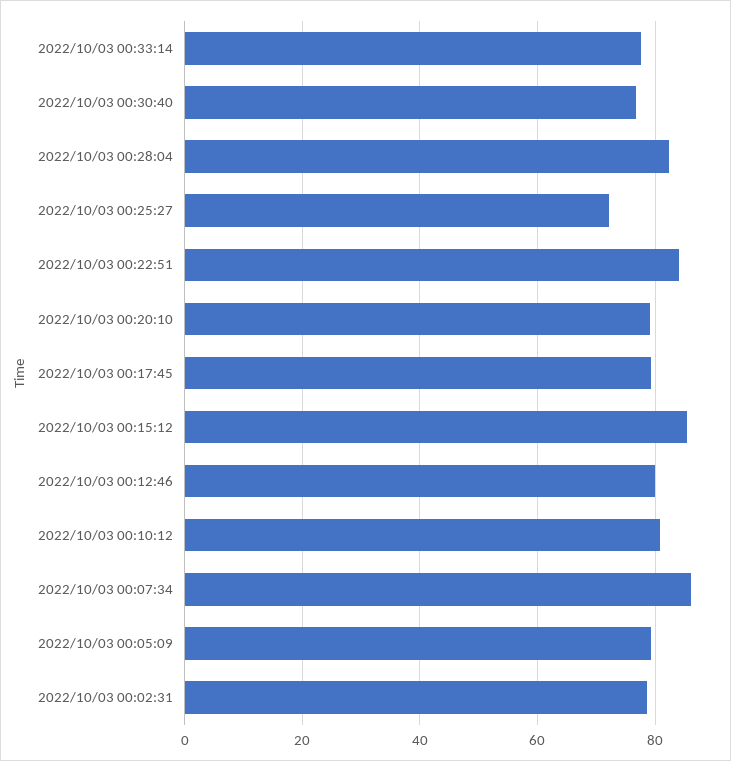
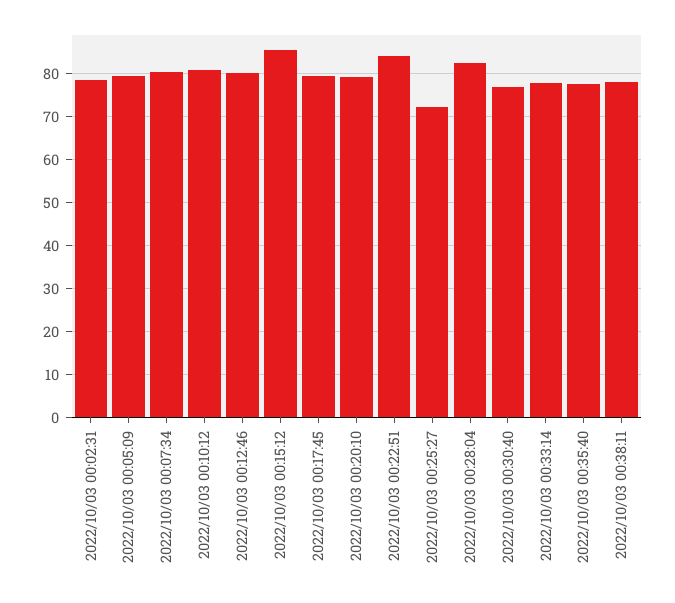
2022/10/03 00:07:34: 86 -> 80
2022/10/03 00:35:40: none -> 78
2022/10/03 00:38:11: none -> 78

